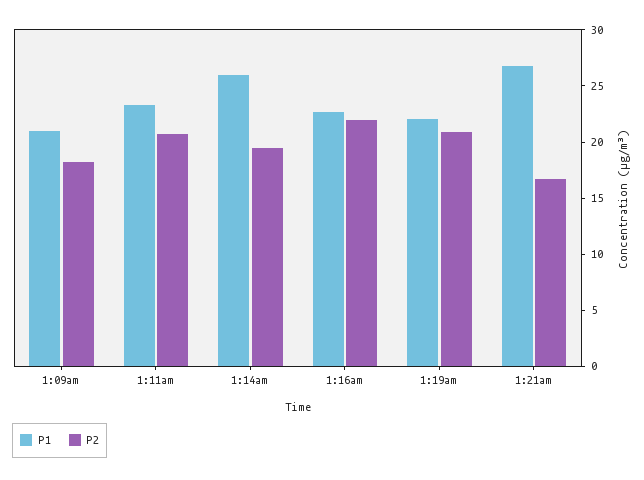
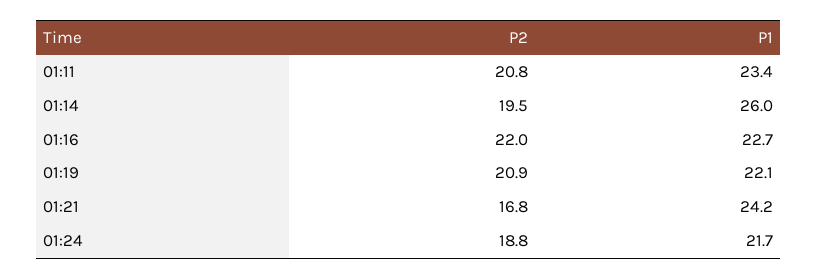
P1, 1:09am: 21 -> none
P2, 1:09am: 18 -> none
P1, 1:21am: 27 -> 24.2
P2, 01:24: none -> 18.8
P1, 01:24: none -> 21.7

